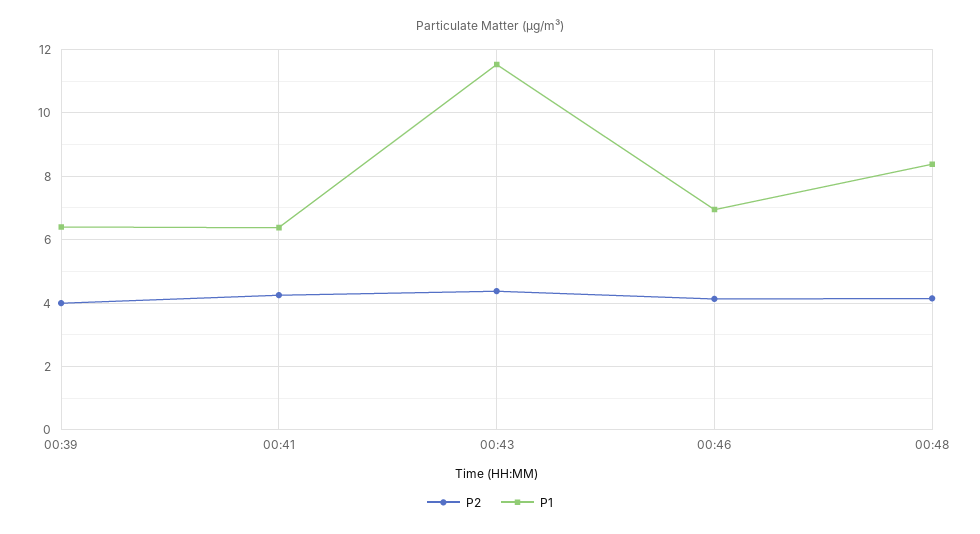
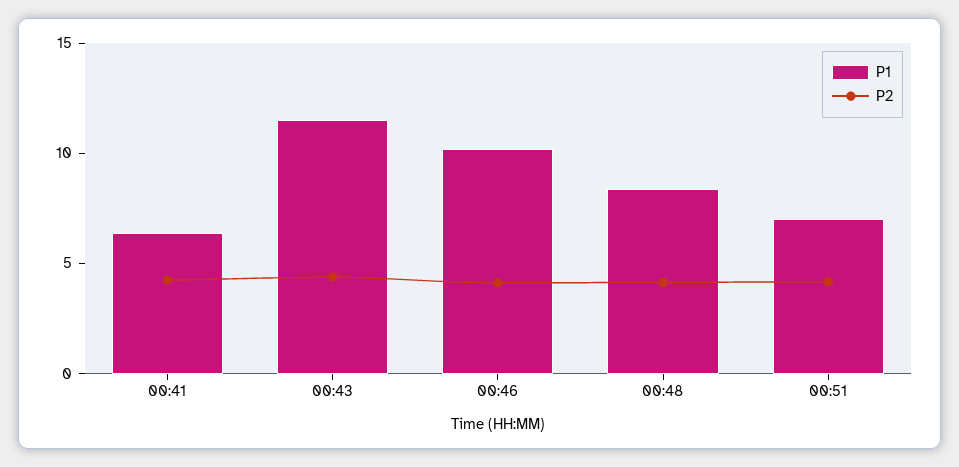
P2, 00:39: 4 -> none
P1, 00:39: 6.4 -> none
P1, 00:46: 7 -> 10
P1, 00:51: none -> 7
P2, 00:51: none -> 4

